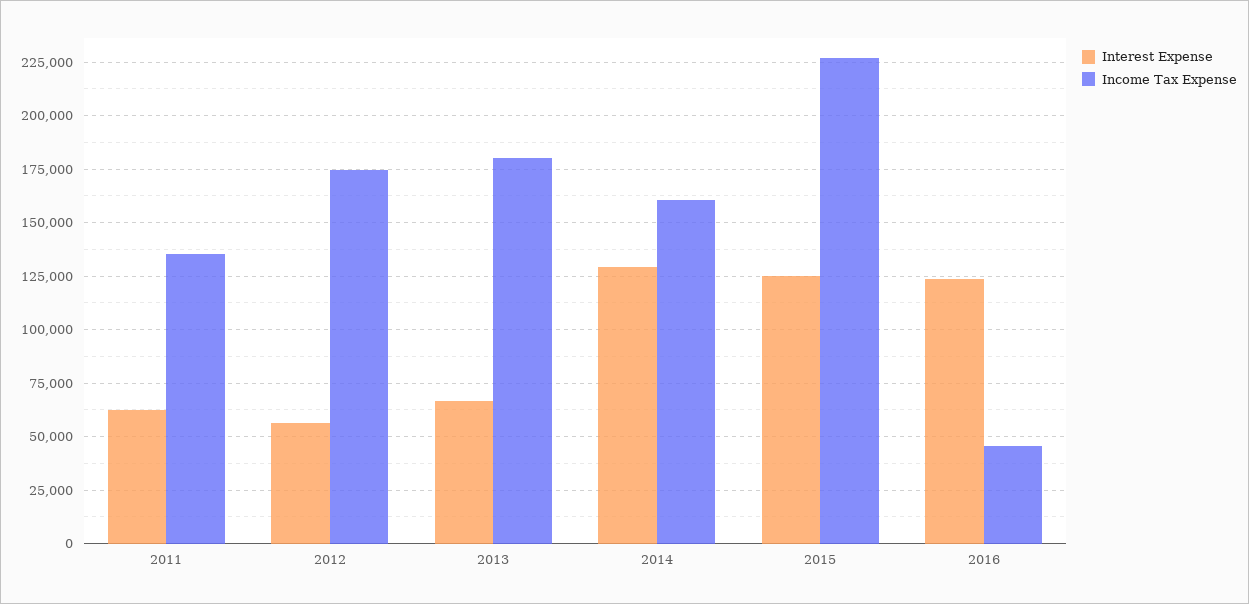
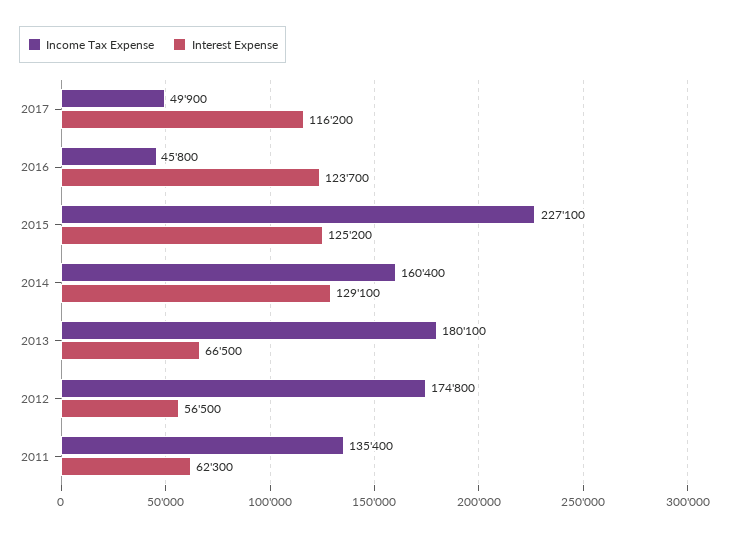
Income Tax Expense, 2017: none -> 49900
Interest Expense, 2017: none -> 116200

